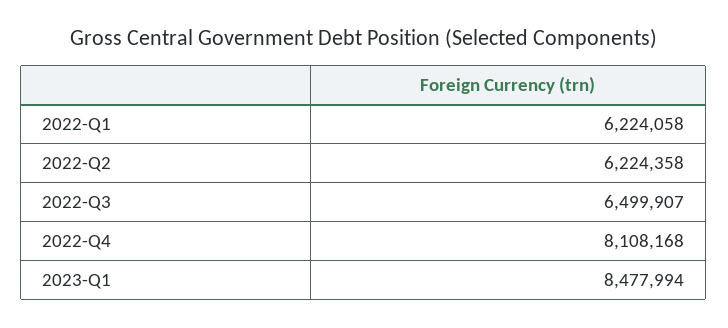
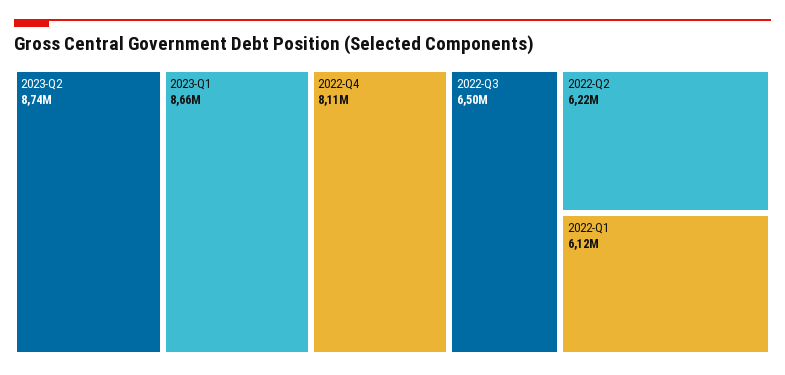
2022-Q1: 6224058 -> 6120000
2023-Q1: 8477994 -> 8660000
2023-Q2: none -> 8740000

